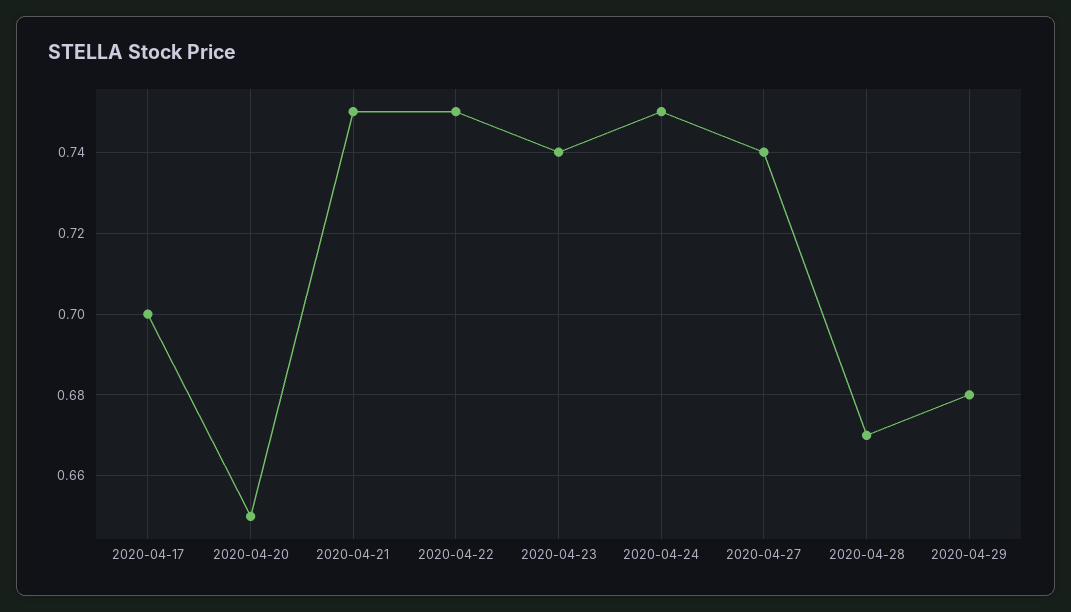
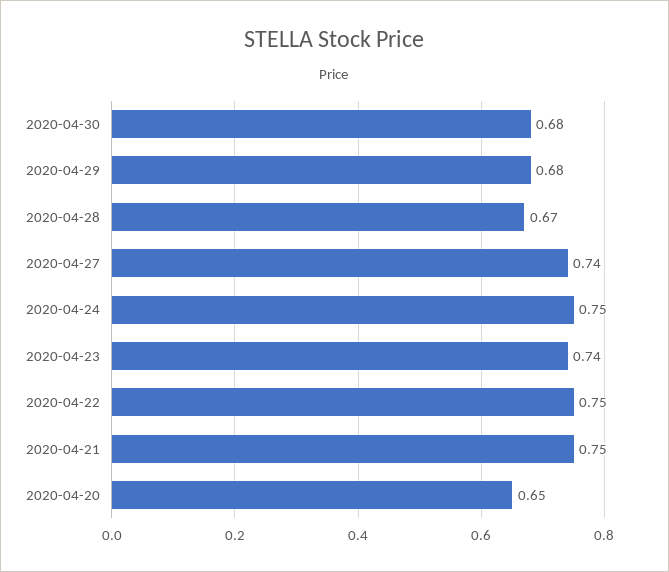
2020-04-17: 0.7 -> none
2020-04-30: none -> 0.68

